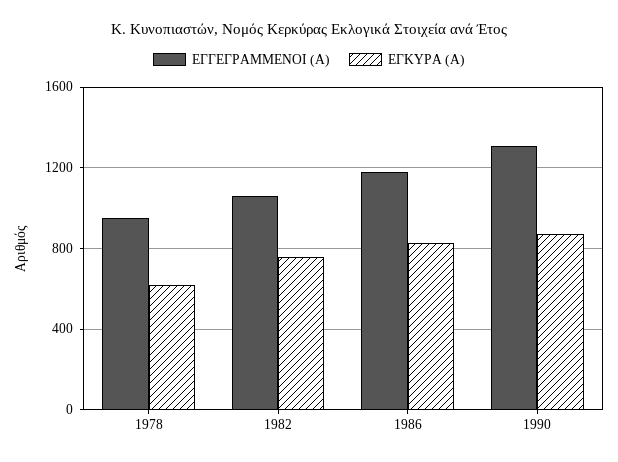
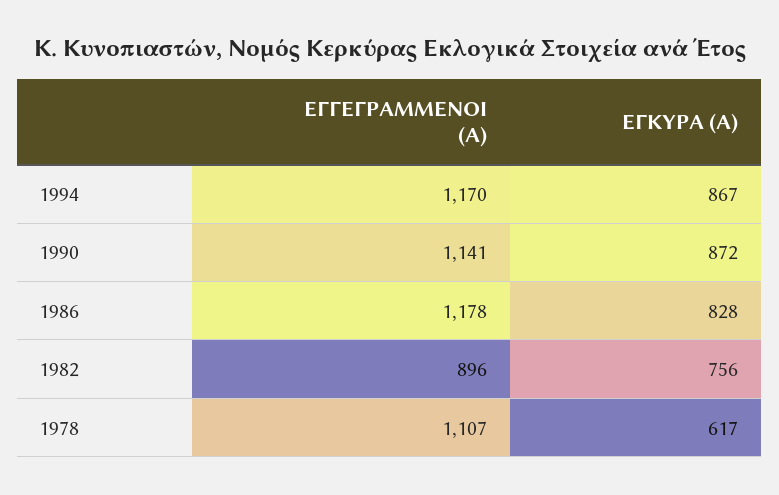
ΕΓΓΕΓΡΑΜΜΕΝΟΙ (Α), 1978: 950 -> 1107
ΕΓΓΕΓΡΑΜΜΕΝΟΙ (Α), 1982: 1050 -> 896
ΕΓΓΕΓΡΑΜΜΕΝΟΙ (Α), 1990: 1300 -> 1141
ΕΓΓΕΓΡΑΜΜΕΝΟΙ (Α), 1994: none -> 1170
ΕΓΚΥΡΑ (Α), 1994: none -> 867

